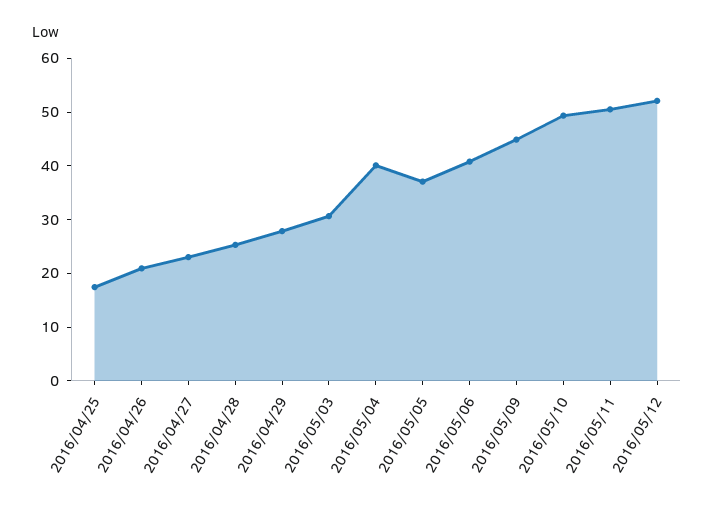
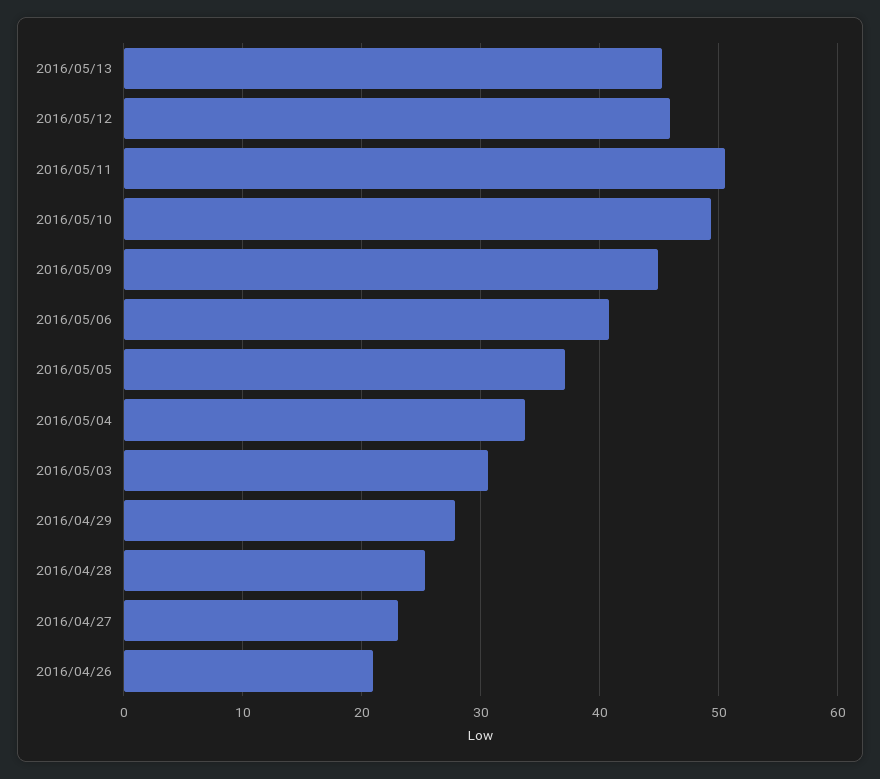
2016/04/25: 18 -> none
2016/05/04: 40 -> 34
2016/05/12: 52 -> 46
2016/05/13: none -> 45

